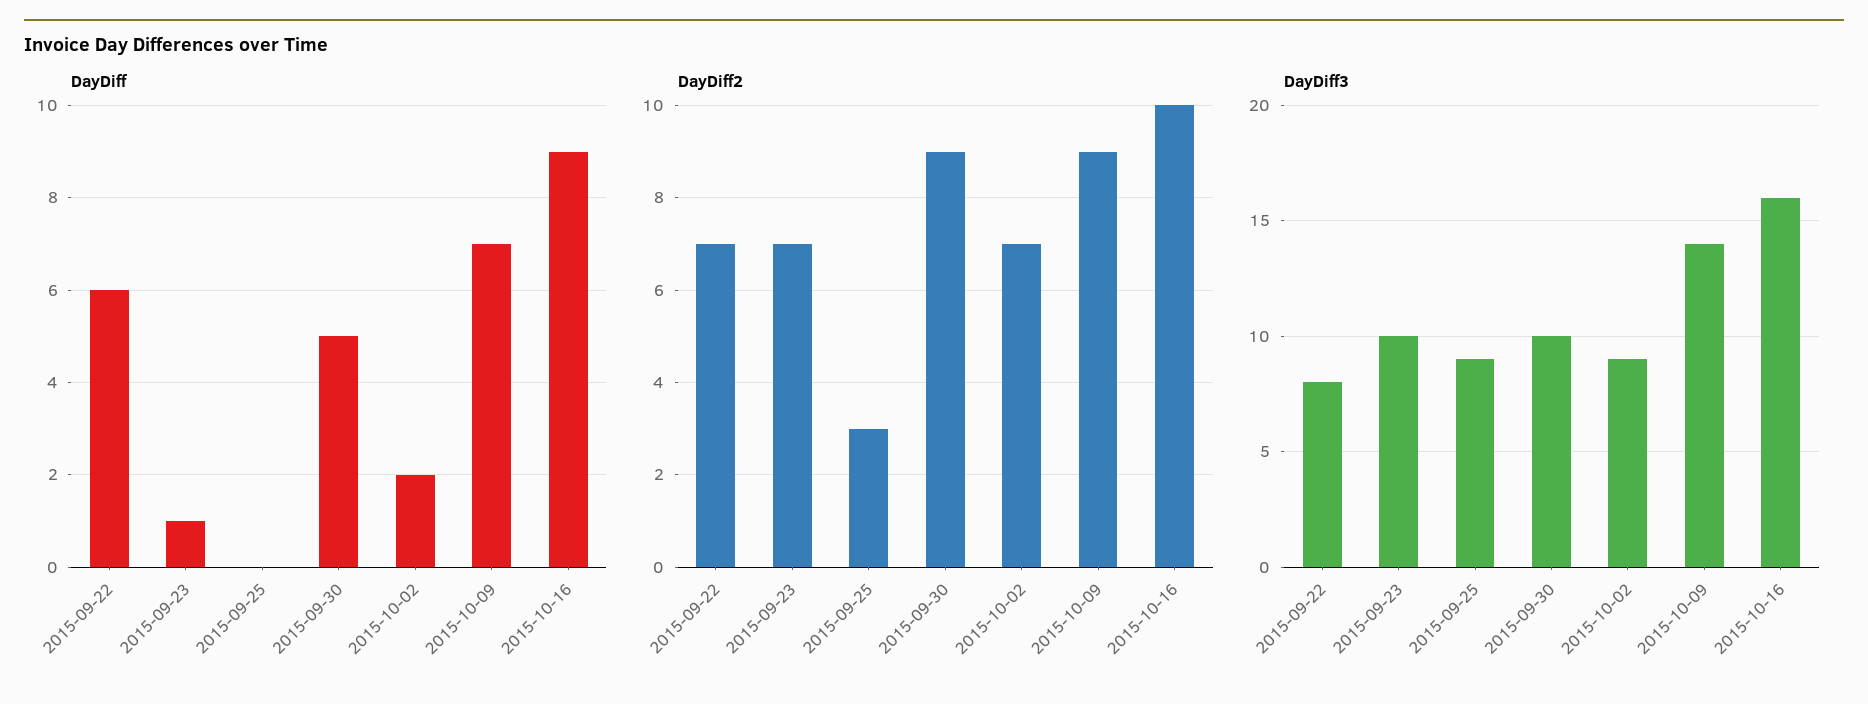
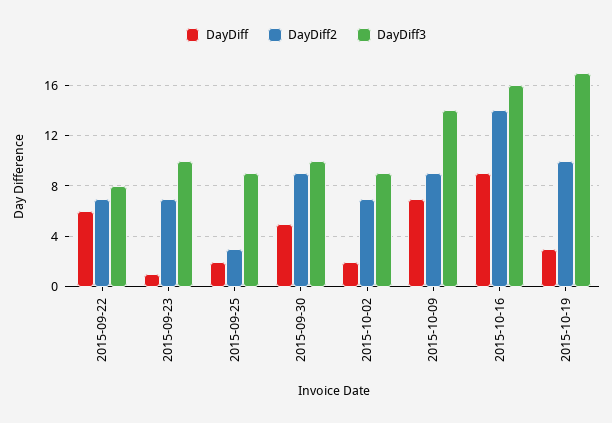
DayDiff, 2015-09-25: 0 -> 2
DayDiff2, 2015-10-16: 10 -> 14
DayDiff, 2015-10-19: none -> 3
DayDiff2, 2015-10-19: none -> 10
DayDiff3, 2015-10-19: none -> 17

